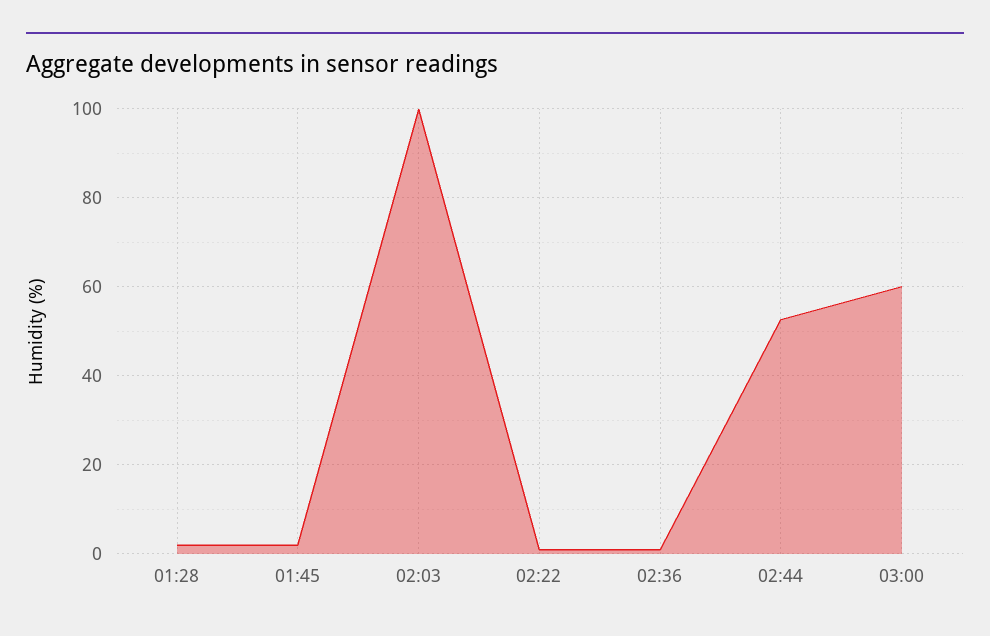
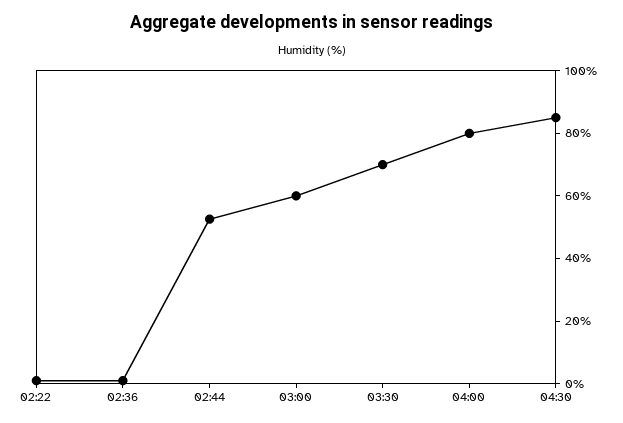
01:28: 2 -> none
01:45: 2 -> none
02:03: 100 -> none
03:30: none -> 70
04:00: none -> 80
04:30: none -> 85

